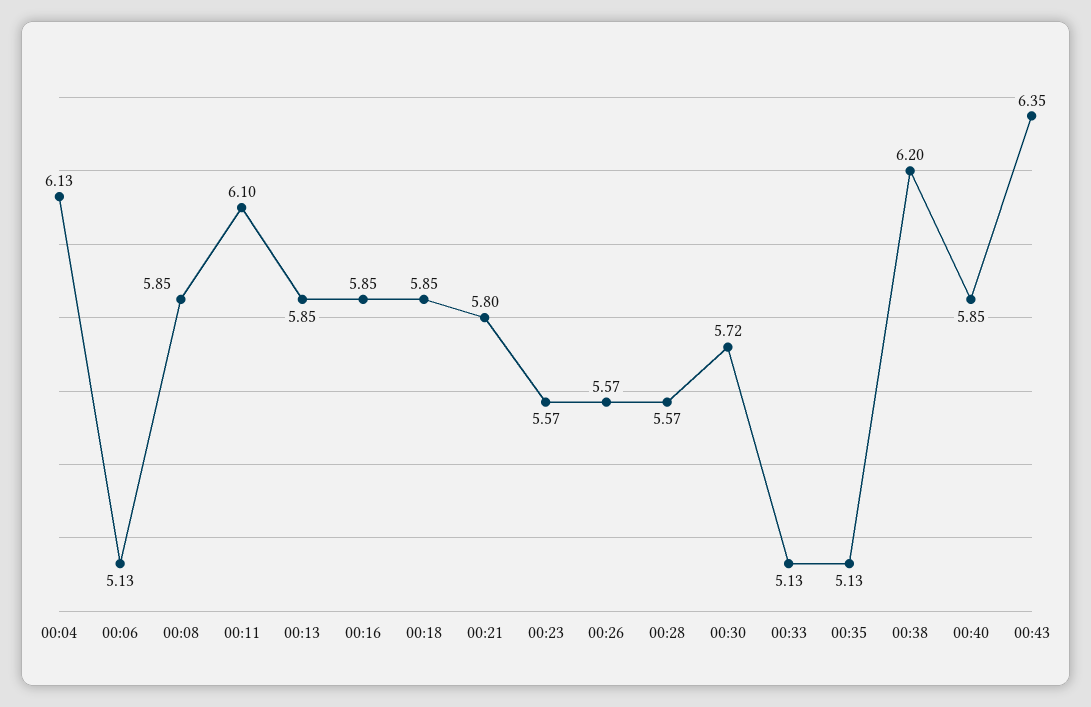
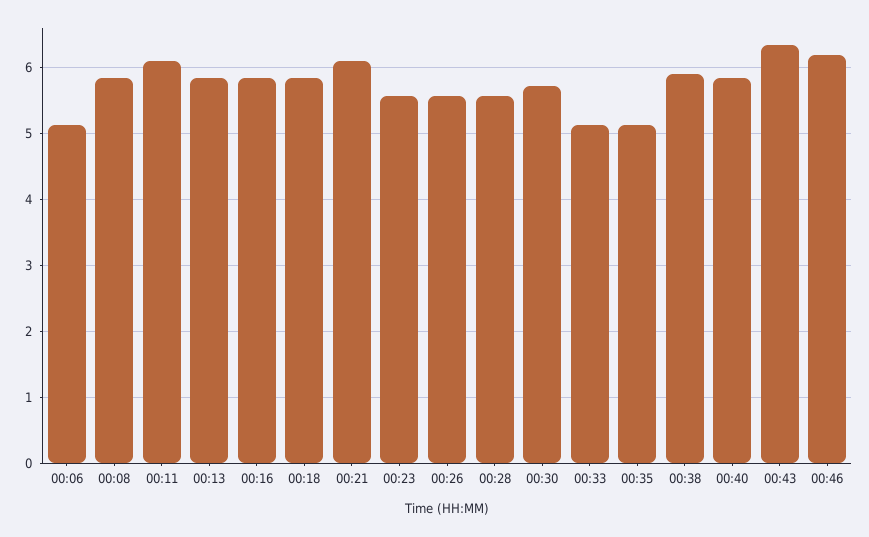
00:04: 6.13 -> none
00:21: 5.8 -> 6.1
00:38: 6.2 -> 5.9
00:46: none -> 6.2

